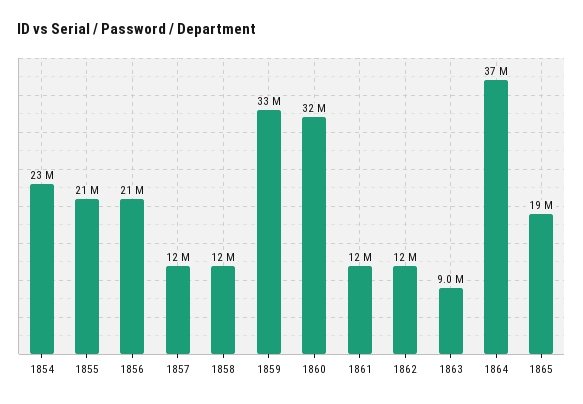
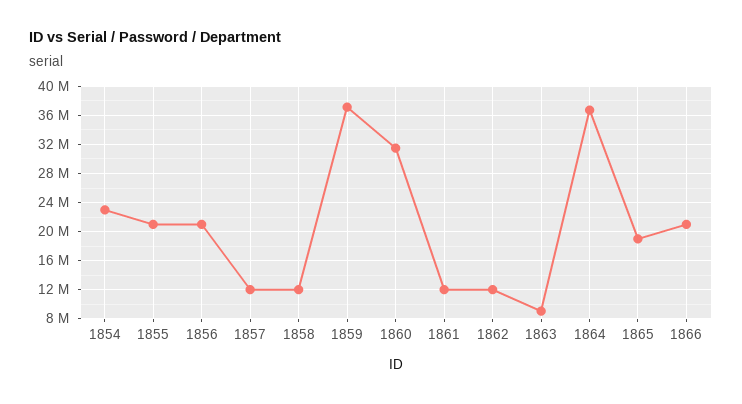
1859: 33000000 -> 37000000
1866: none -> 21000000

